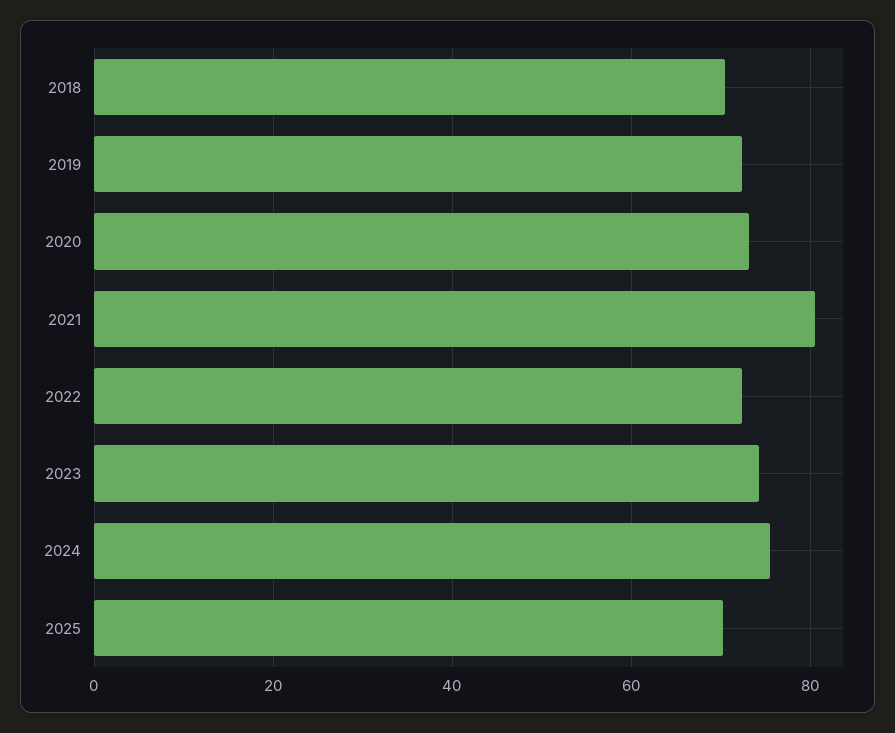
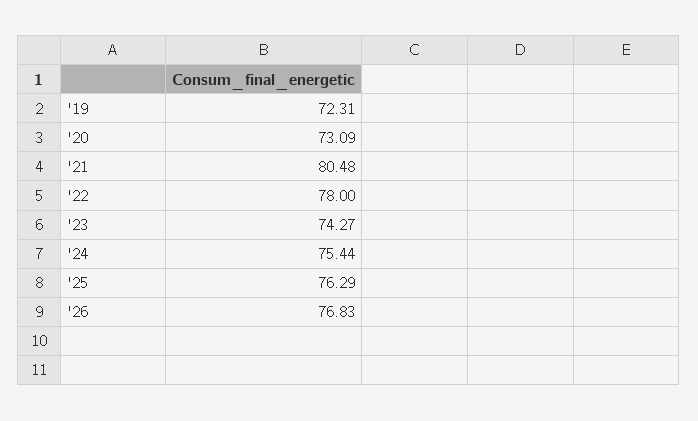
2018: 70 -> none
2022: 72 -> 78
2025: 70 -> 76.29
'26: none -> 76.83

